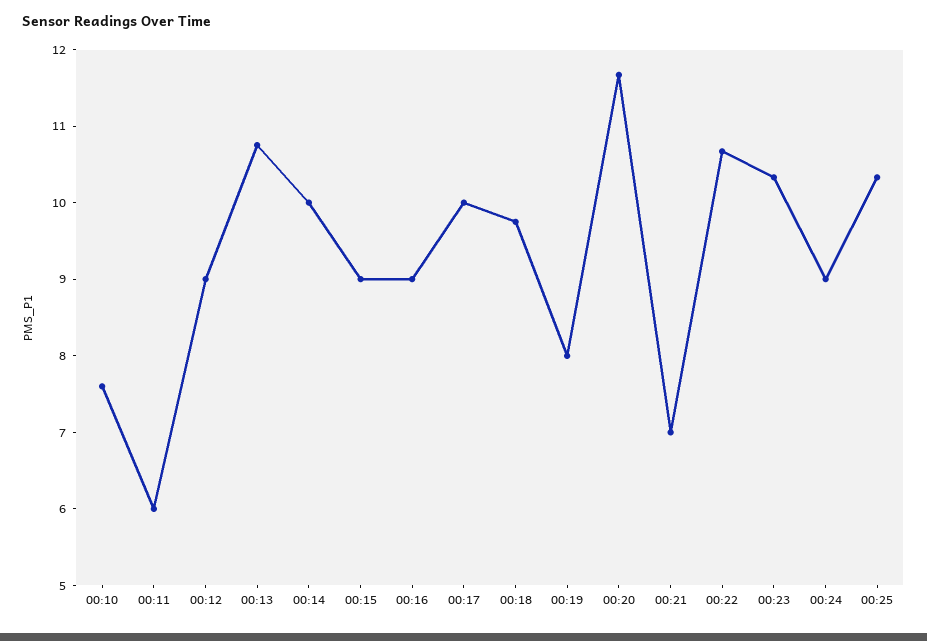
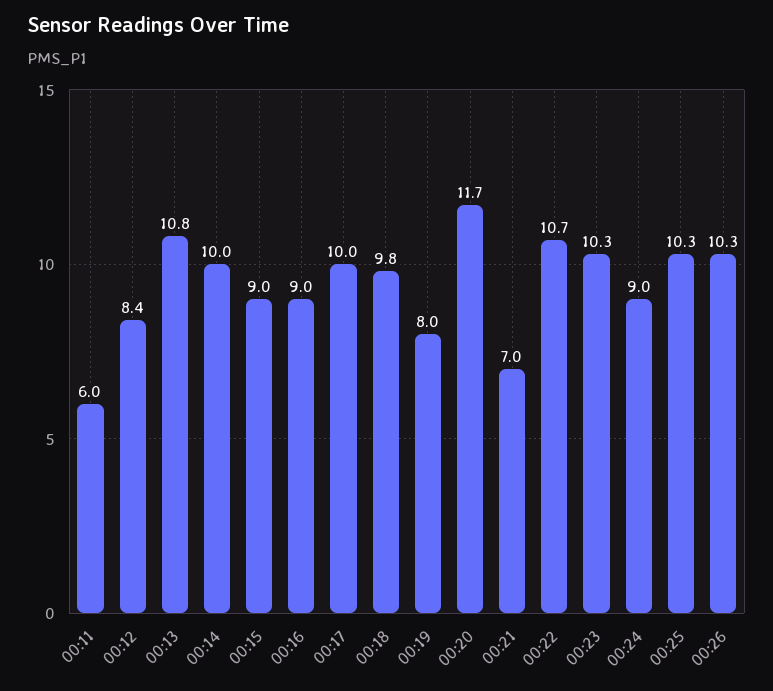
00:10: 7.6 -> none
00:12: 9 -> 8.4
00:26: none -> 10.3

